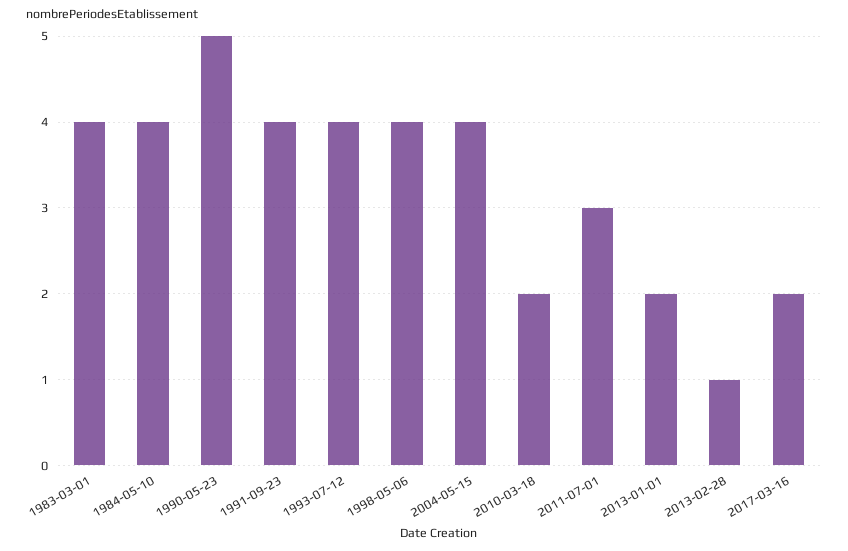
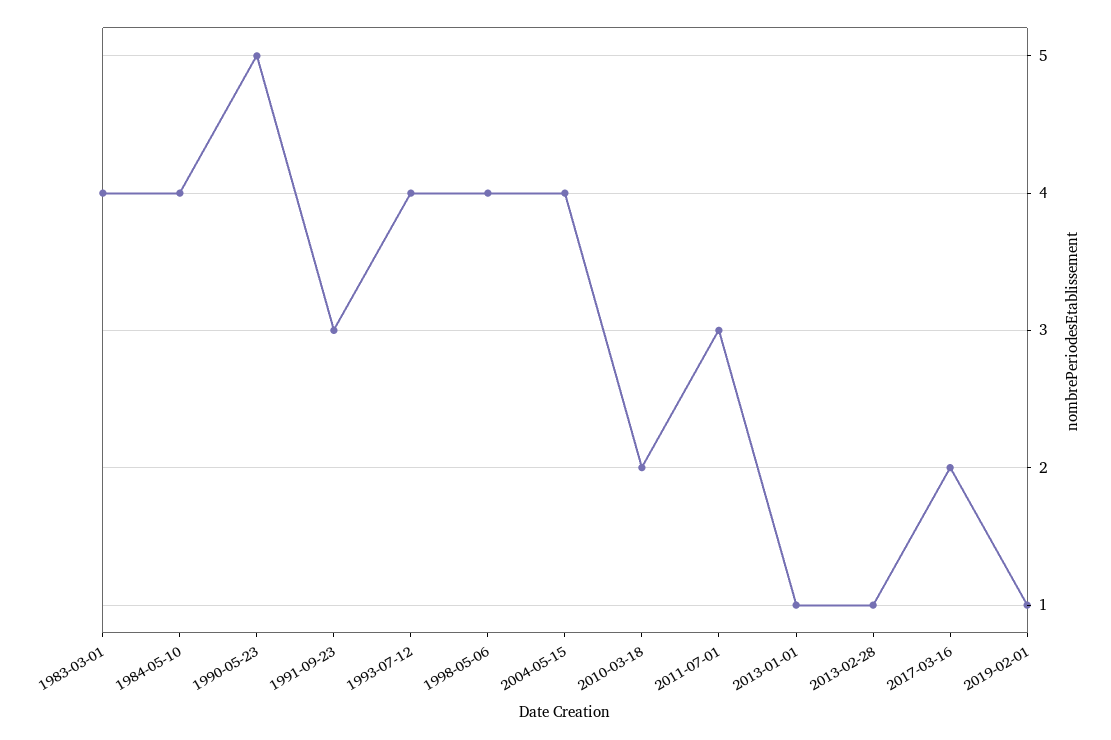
1991-09-23: 4 -> 3
2013-01-01: 2 -> 1
2019-02-01: none -> 1

